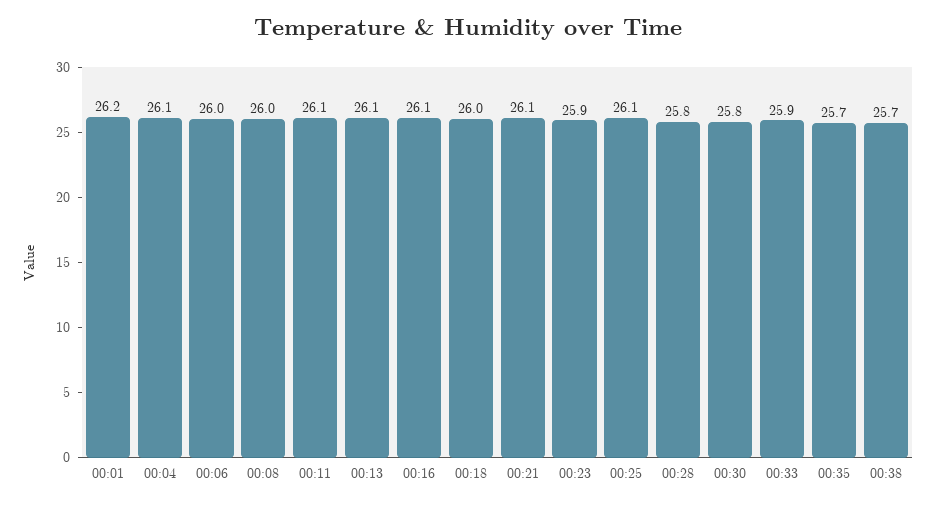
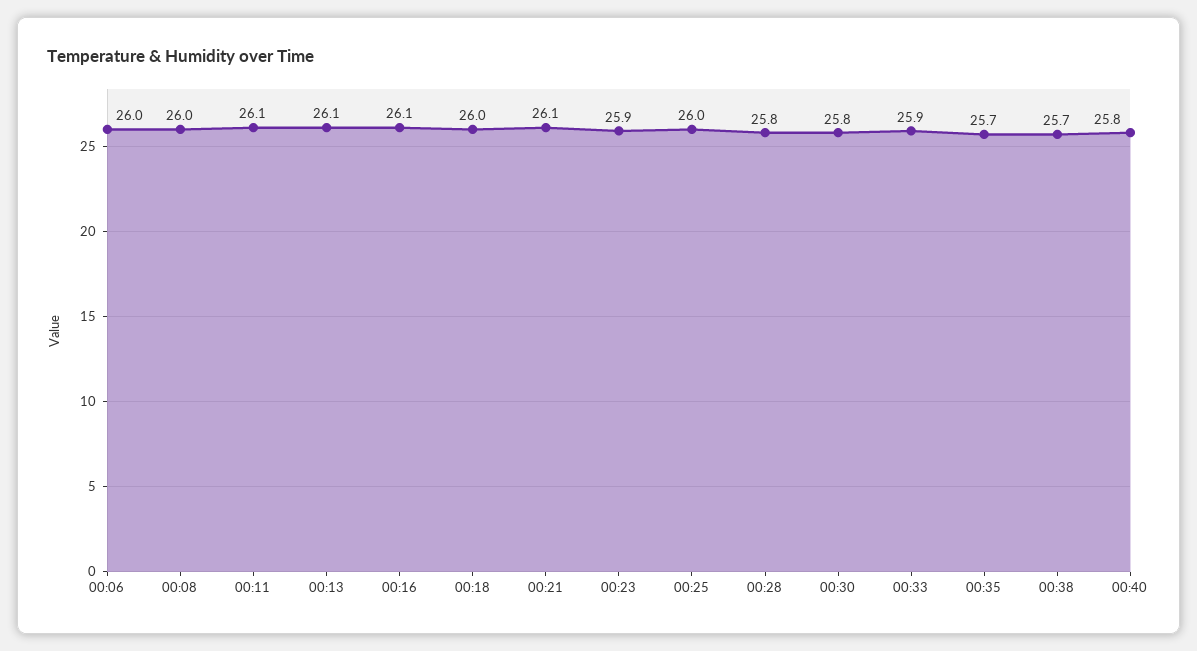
00:01: 26.2 -> none
00:04: 26.1 -> none
00:25: 26.1 -> 26
00:40: none -> 25.8

